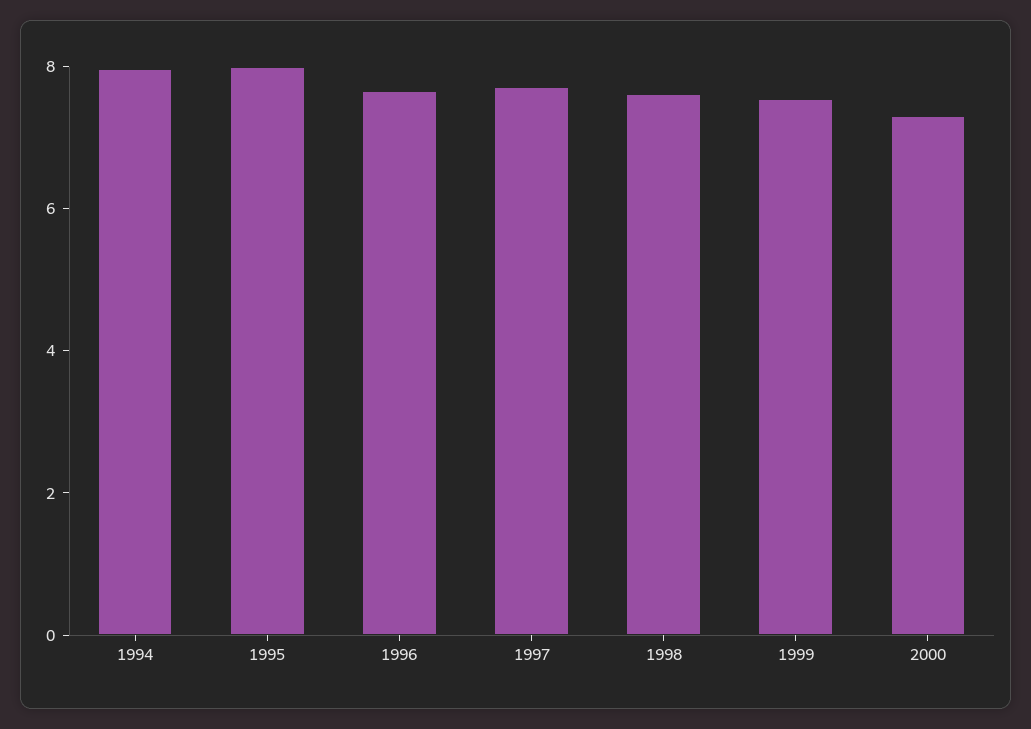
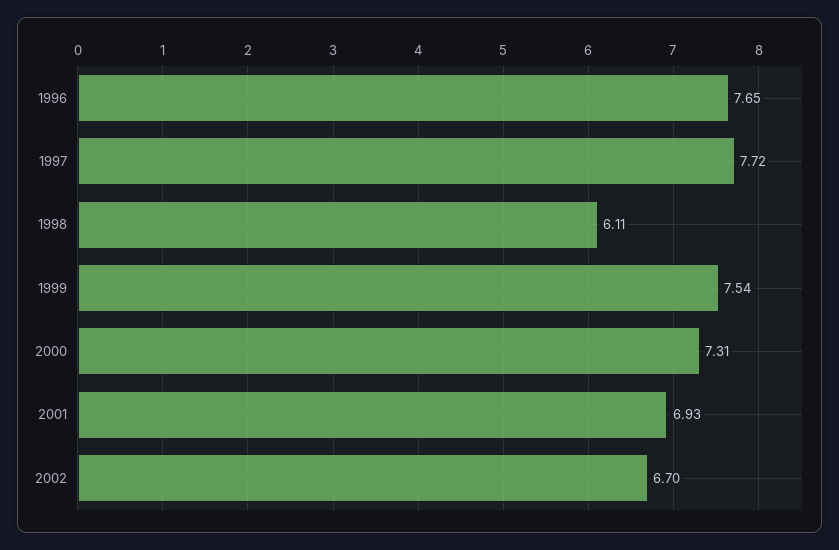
1994: 8 -> none
1995: 8 -> none
1998: 7.5 -> 6.11
2001: none -> 6.93
2002: none -> 6.7

